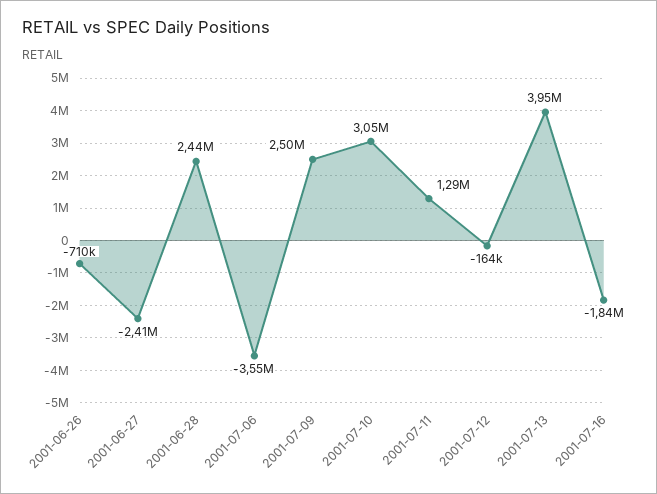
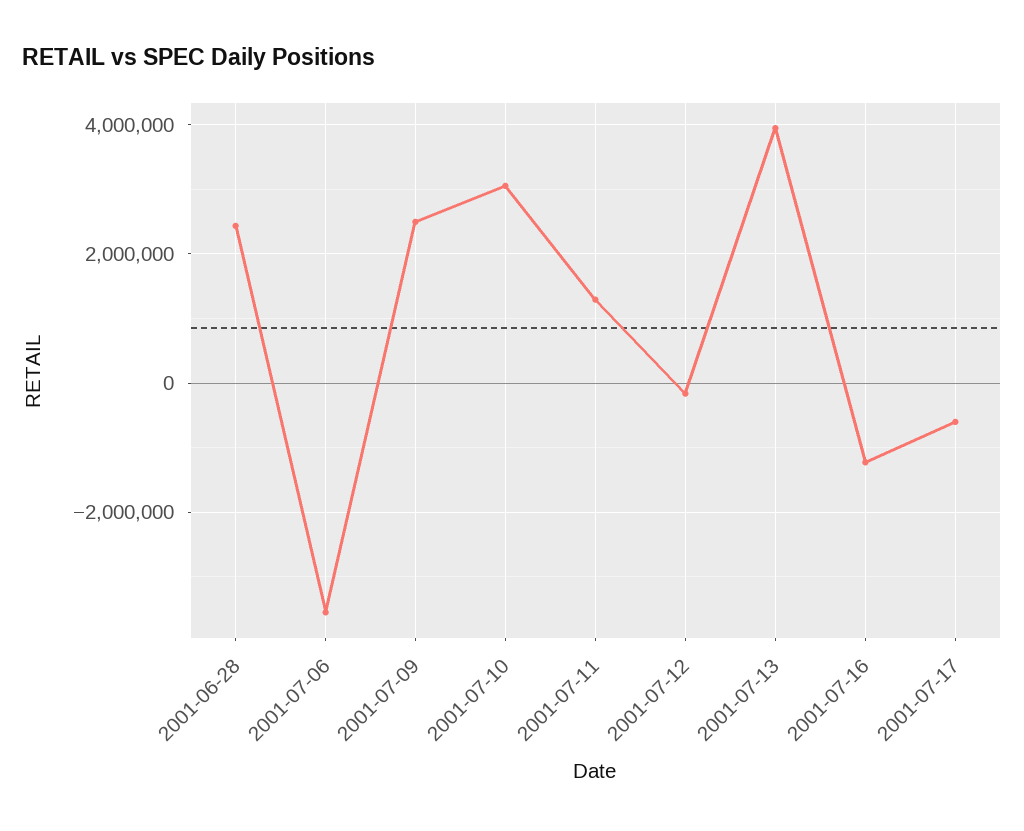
2001-06-26: -710000 -> none
2001-06-27: -2410000 -> none
2001-07-16: -1840000 -> -1200000
2001-07-17: none -> -600000

